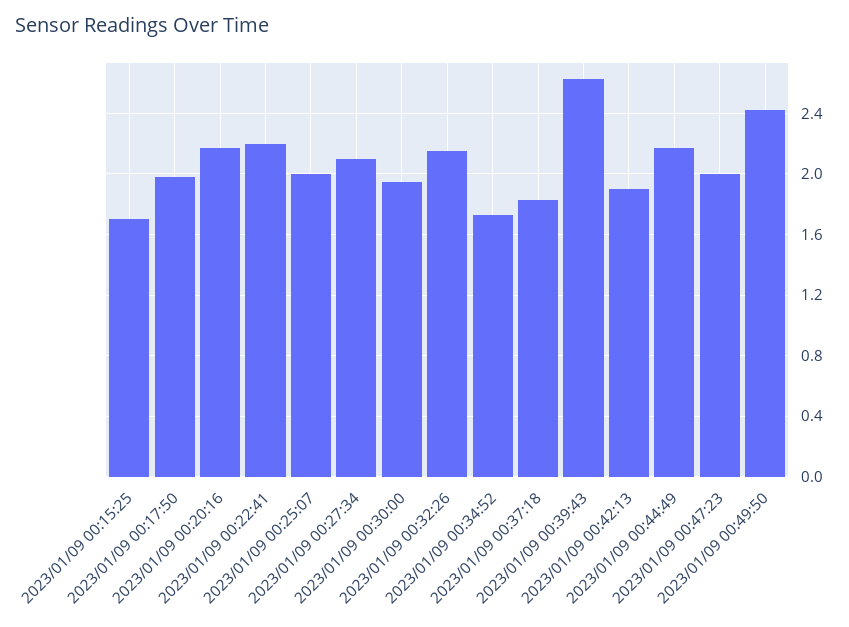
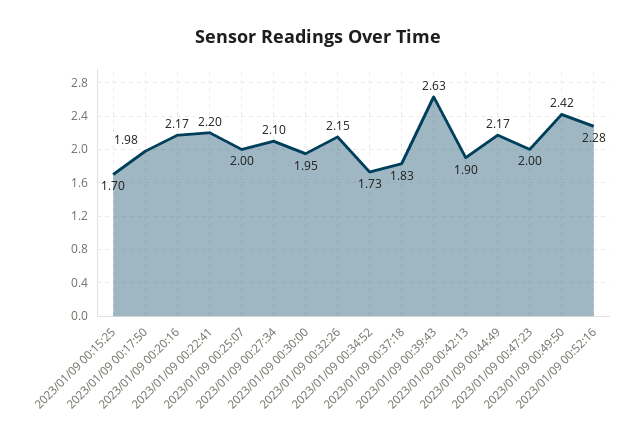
2023/01/09 00:52:16: none -> 2.28

